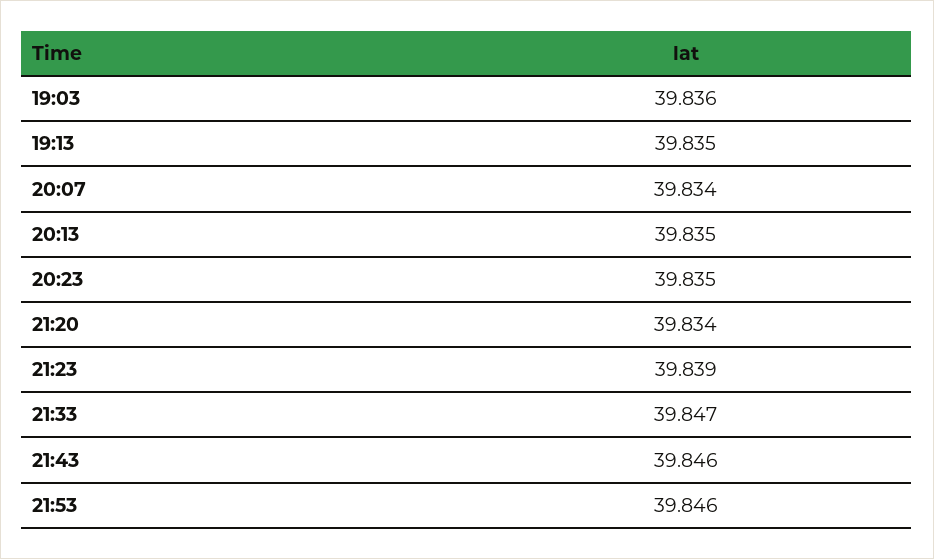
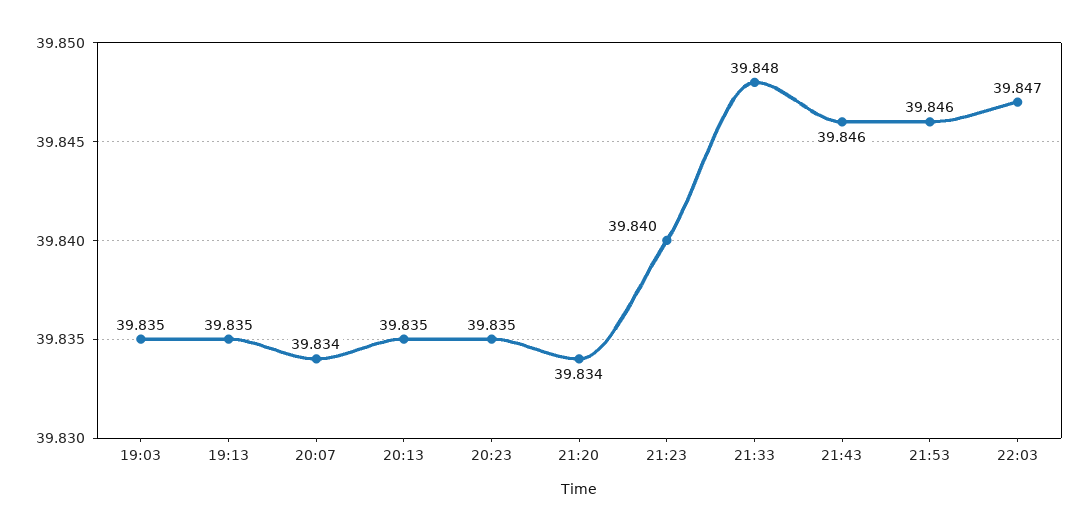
19:03: 39.836 -> 39.835
21:23: 39.839 -> 39.84
21:33: 39.847 -> 39.848
22:03: none -> 39.847

